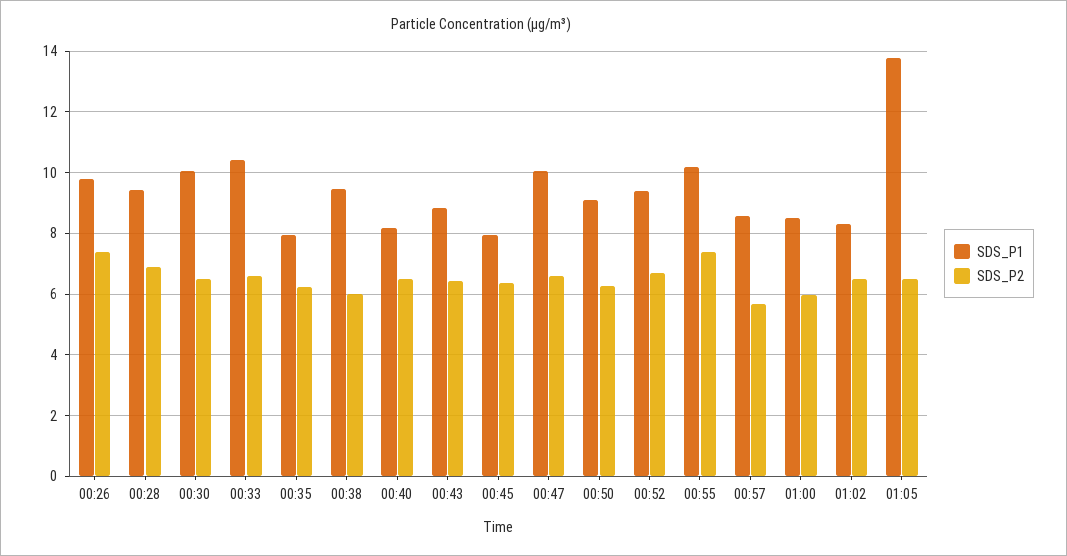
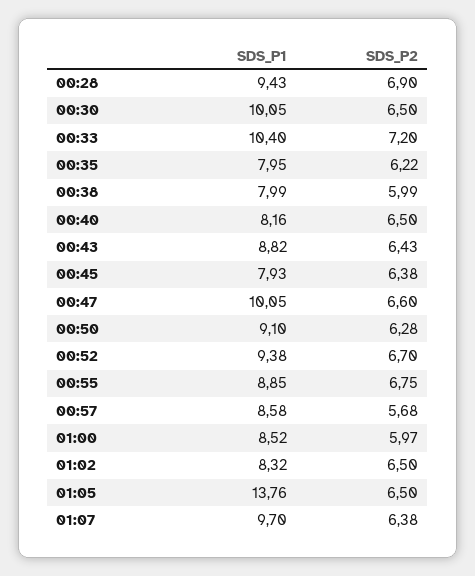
SDS_P1, 00:26: 9.8 -> none
SDS_P2, 00:26: 7.4 -> none
SDS_P2, 00:33: 6.6 -> 7.2
SDS_P1, 00:38: 9.4 -> 7.99
SDS_P1, 00:55: 10.2 -> 8.85
SDS_P2, 00:55: 7.4 -> 6.75
SDS_P1, 01:07: none -> 9.7
SDS_P2, 01:07: none -> 6.38

